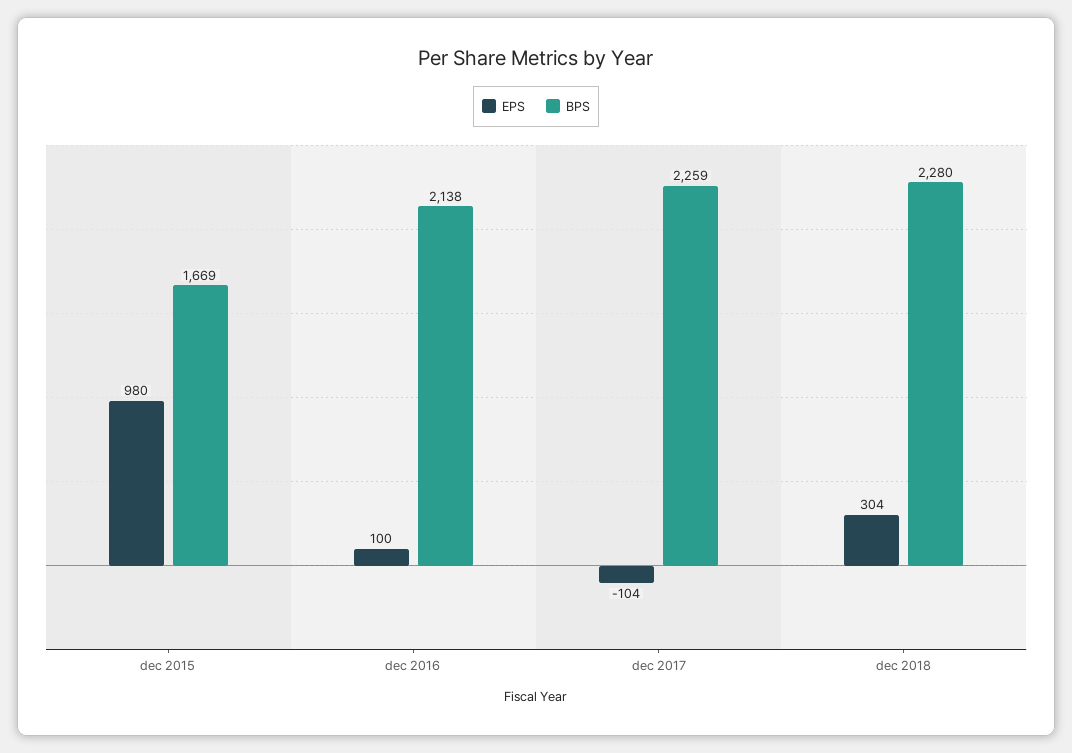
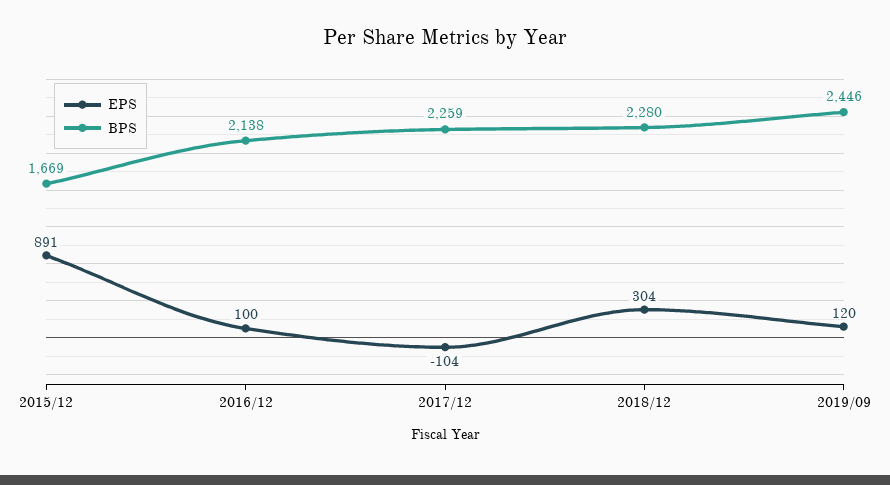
EPS, dec 2015: 980 -> 891
EPS, 2019/09: none -> 120
BPS, 2019/09: none -> 2446

